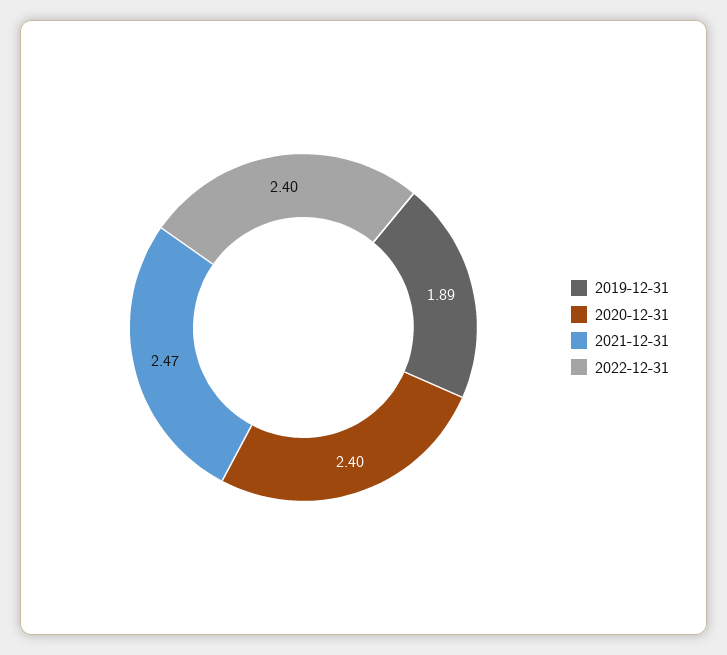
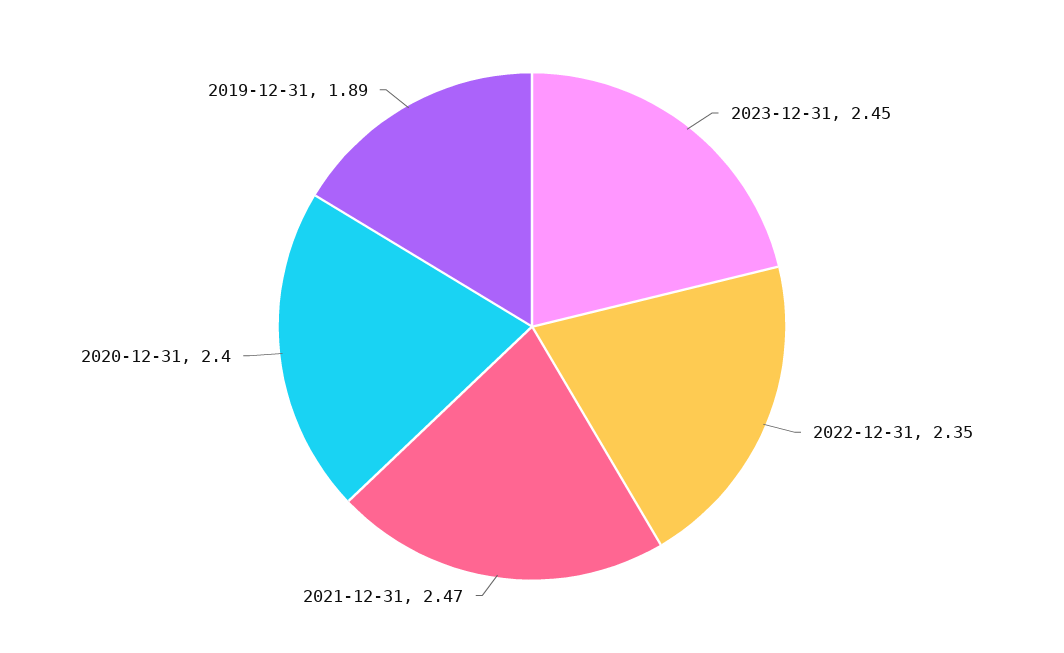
2022-12-31: 2.4 -> 2.35
2023-12-31: none -> 2.45

